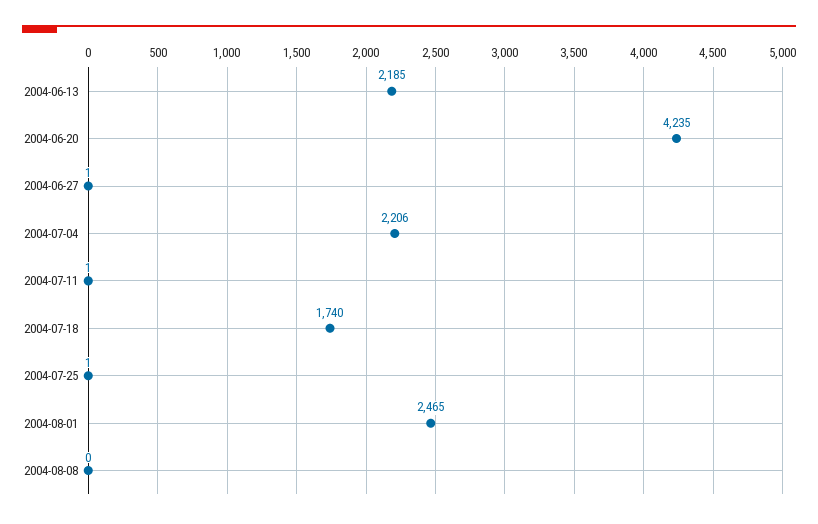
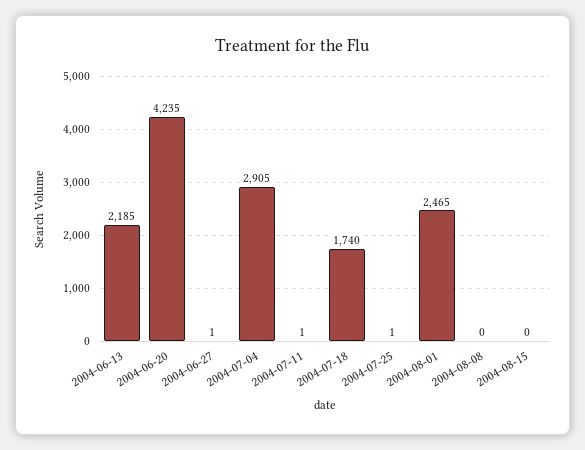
2004-07-04: 2206 -> 2905
2004-08-15: none -> 0

